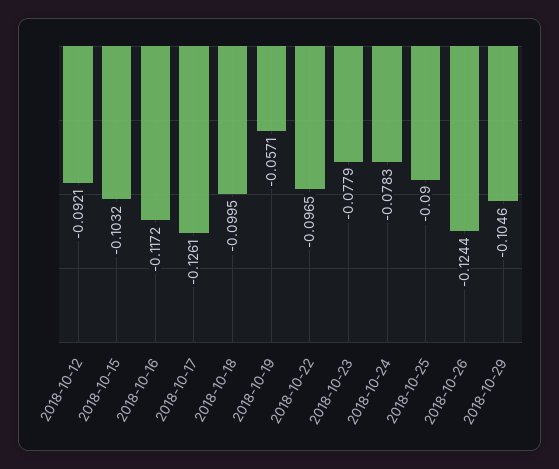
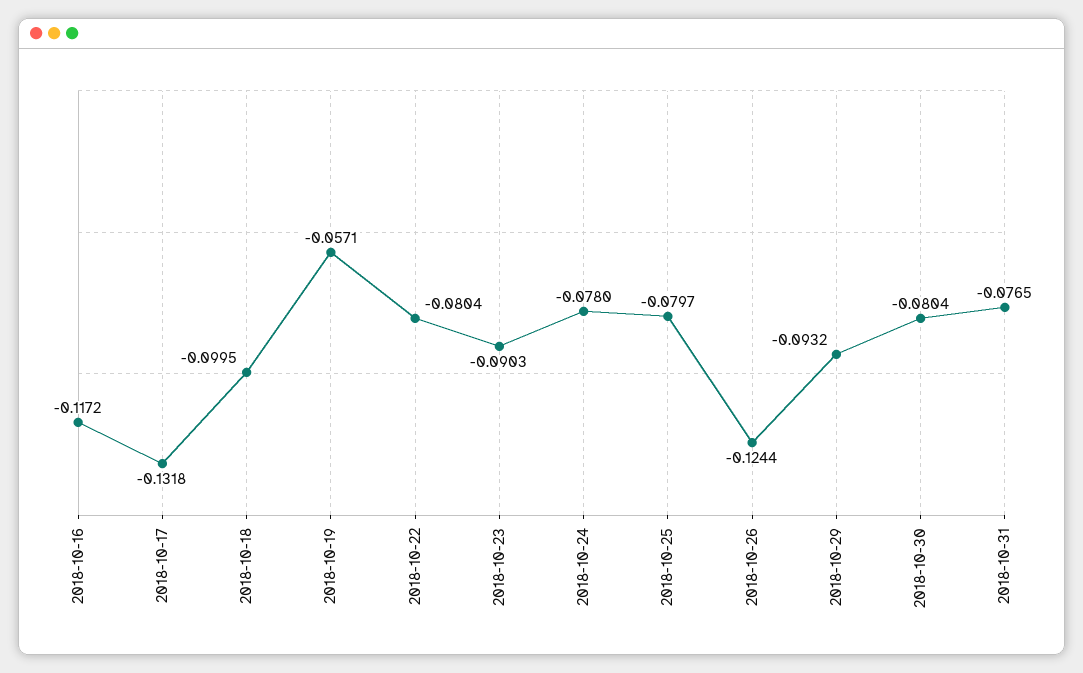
2018-10-12: -0.0921 -> none
2018-10-15: -0.1032 -> none
2018-10-17: -0.1261 -> -0.1318
2018-10-22: -0.0965 -> -0.0804
2018-10-23: -0.0779 -> -0.0903
2018-10-24: -0.0783 -> -0.078
2018-10-25: -0.09 -> -0.0797
2018-10-29: -0.1046 -> -0.0932
2018-10-30: none -> -0.0804
2018-10-31: none -> -0.0765

